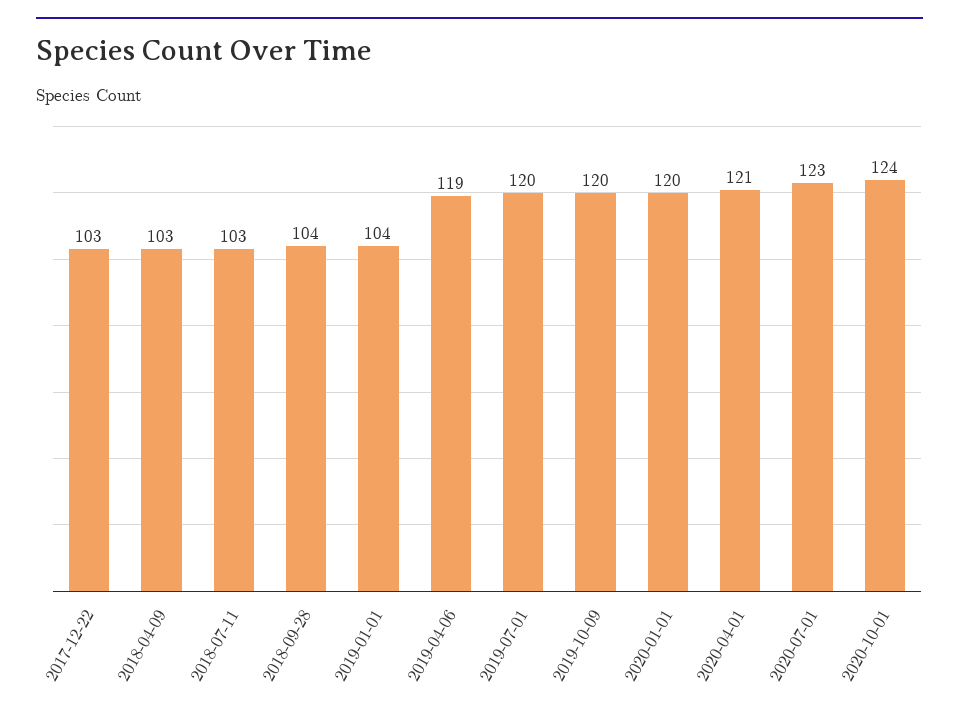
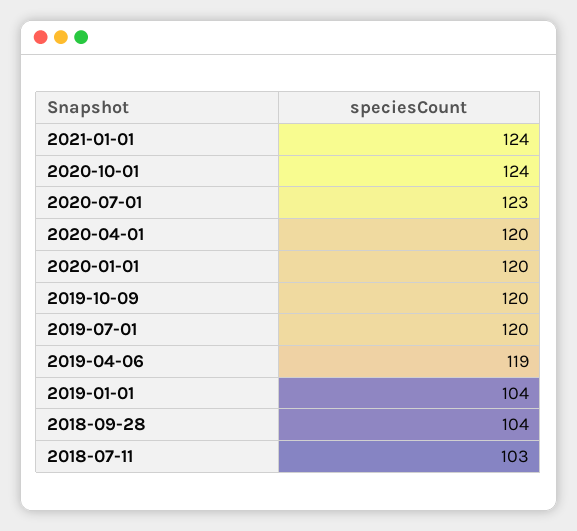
2017-12-22: 103 -> none
2018-04-09: 103 -> none
2020-04-01: 121 -> 120
2021-01-01: none -> 124

